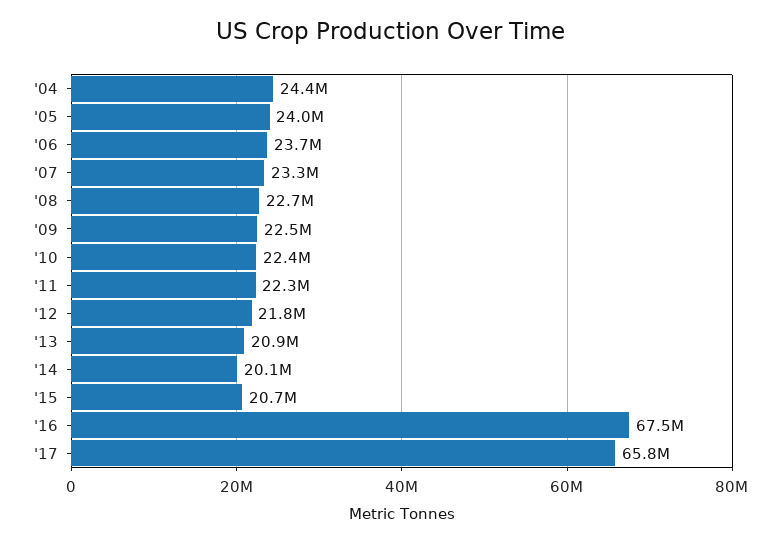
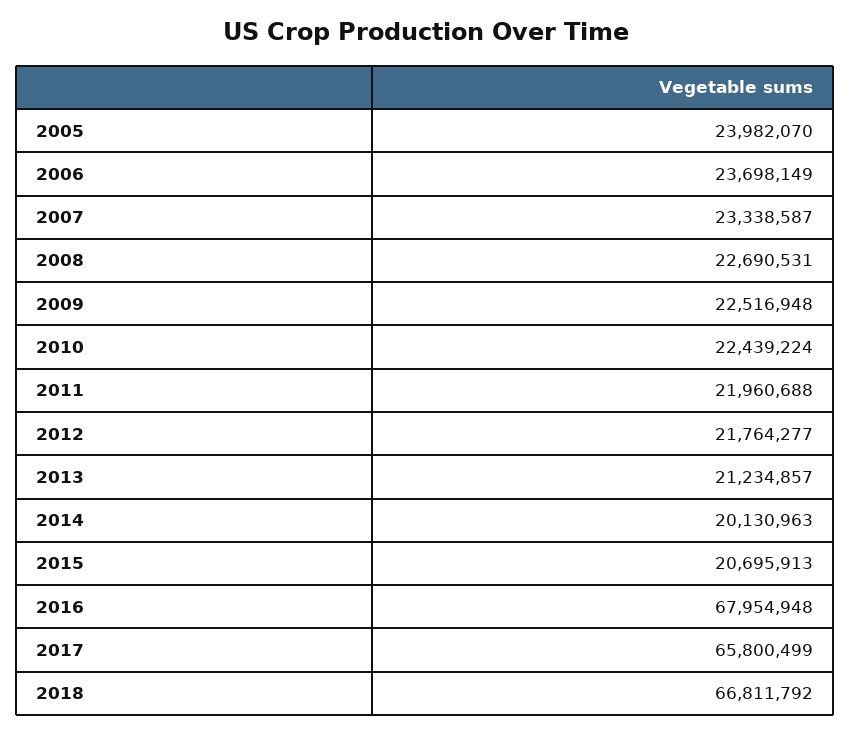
'04: 24400000 -> none
'11: 22300000 -> 21960688
'13: 20900000 -> 21234857
'16: 67500000 -> 67954948
2018: none -> 66811792

